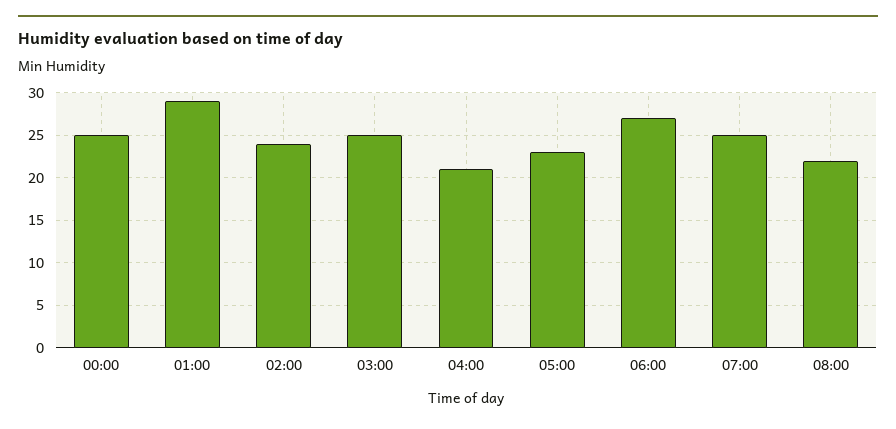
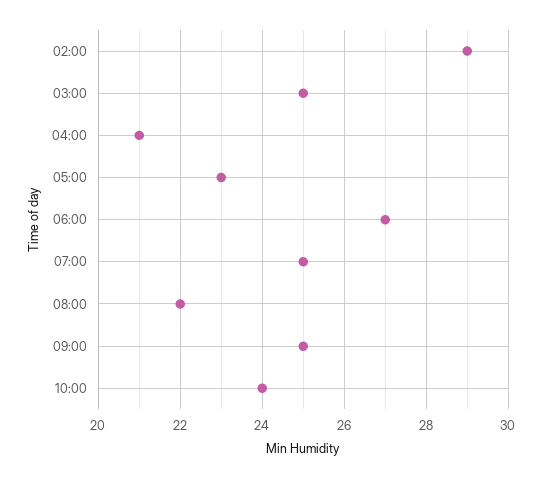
00:00: 25 -> none
01:00: 29 -> none
02:00: 24 -> 29
09:00: none -> 25
10:00: none -> 24

